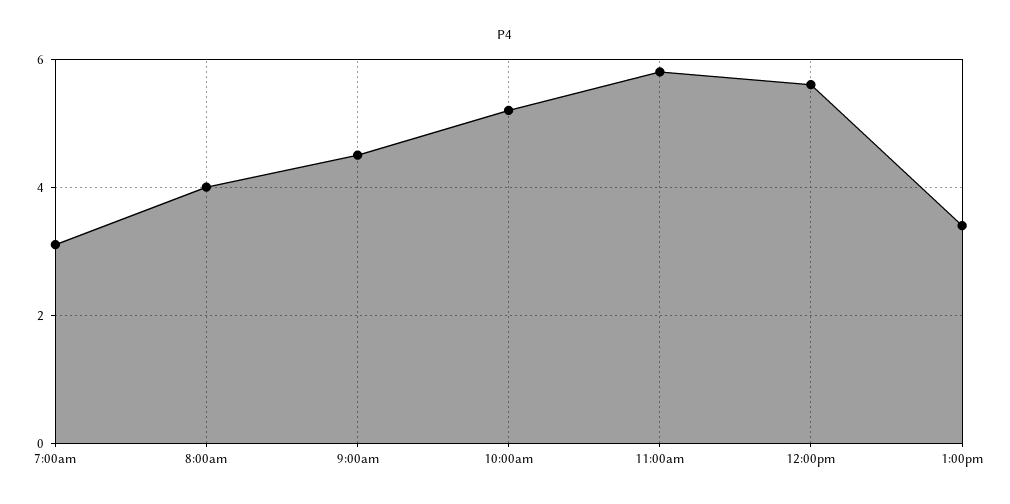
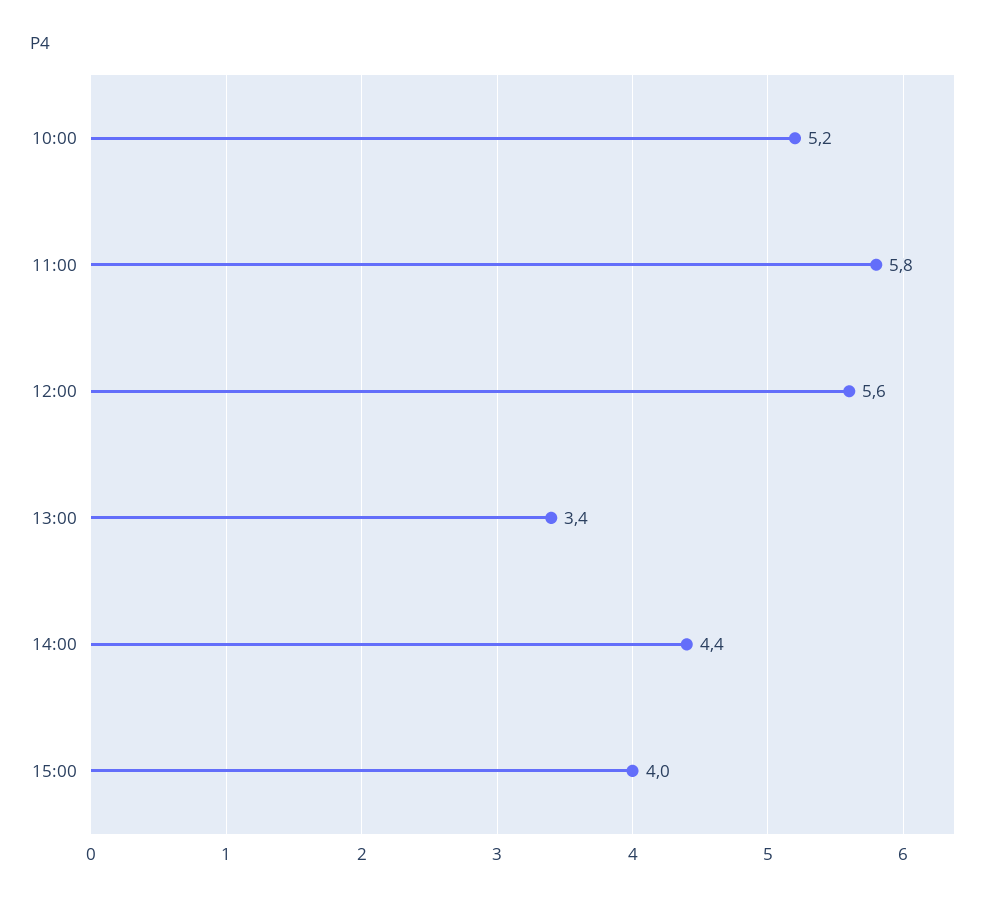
7:00am: 3 -> none
8:00am: 4 -> none
9:00am: 4.5 -> none
14:00: none -> 4.4
15:00: none -> 4

